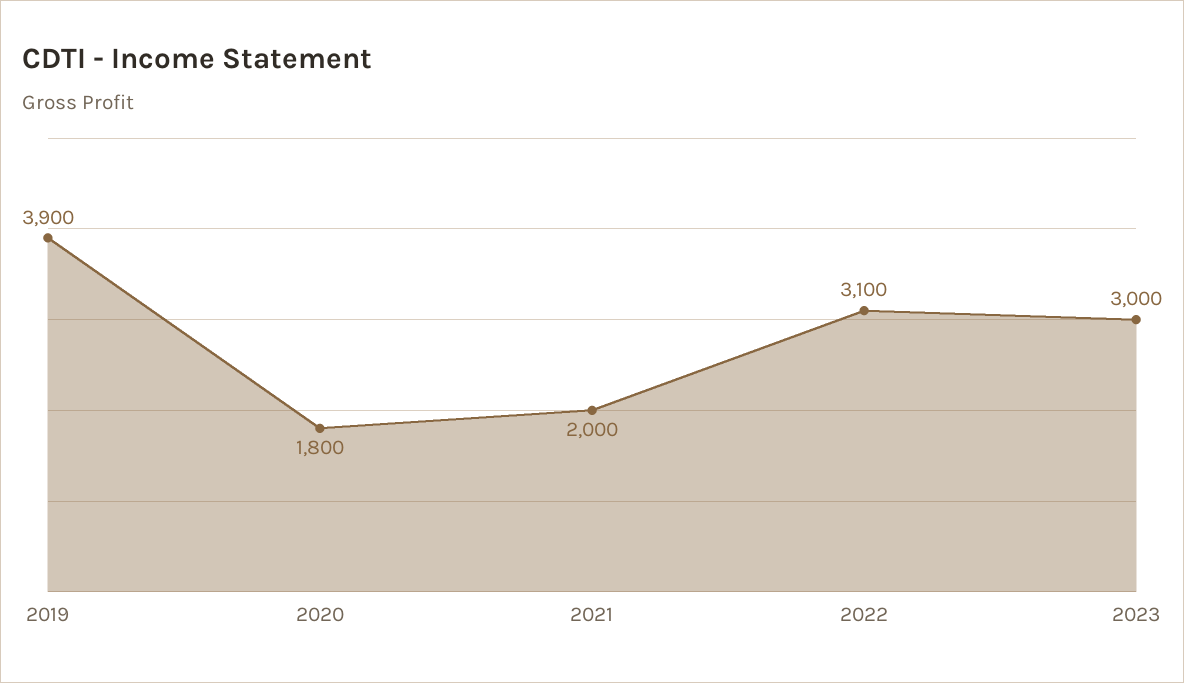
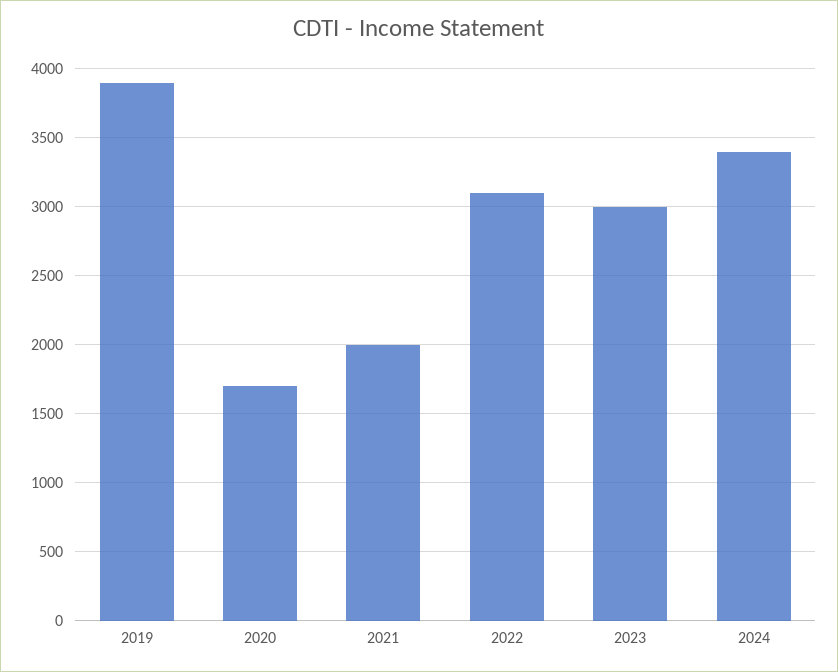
2020: 1800 -> 1700
2024: none -> 3400

